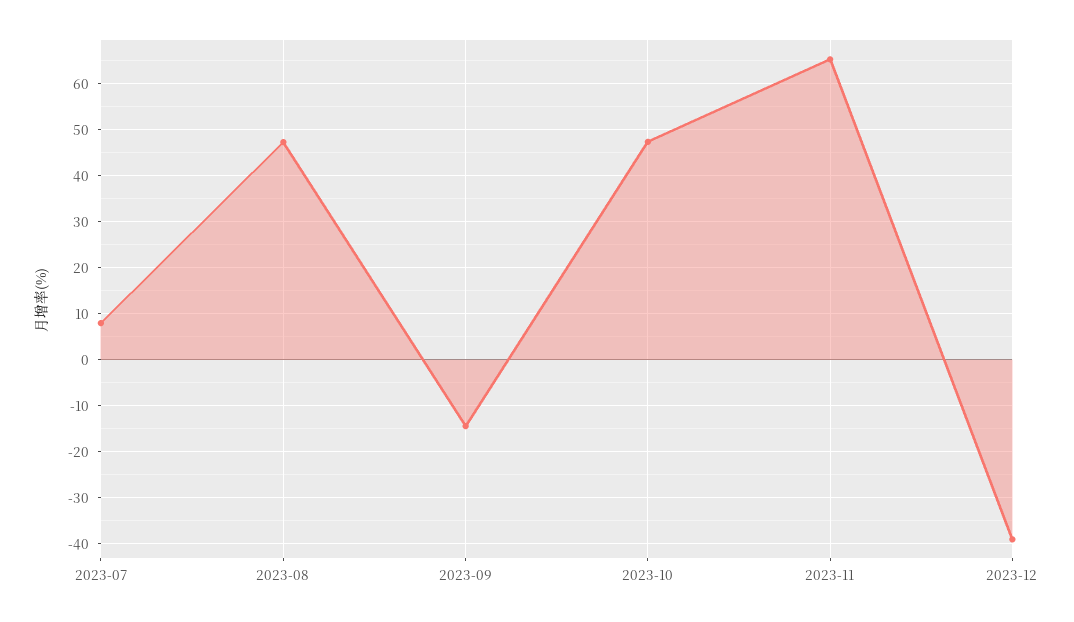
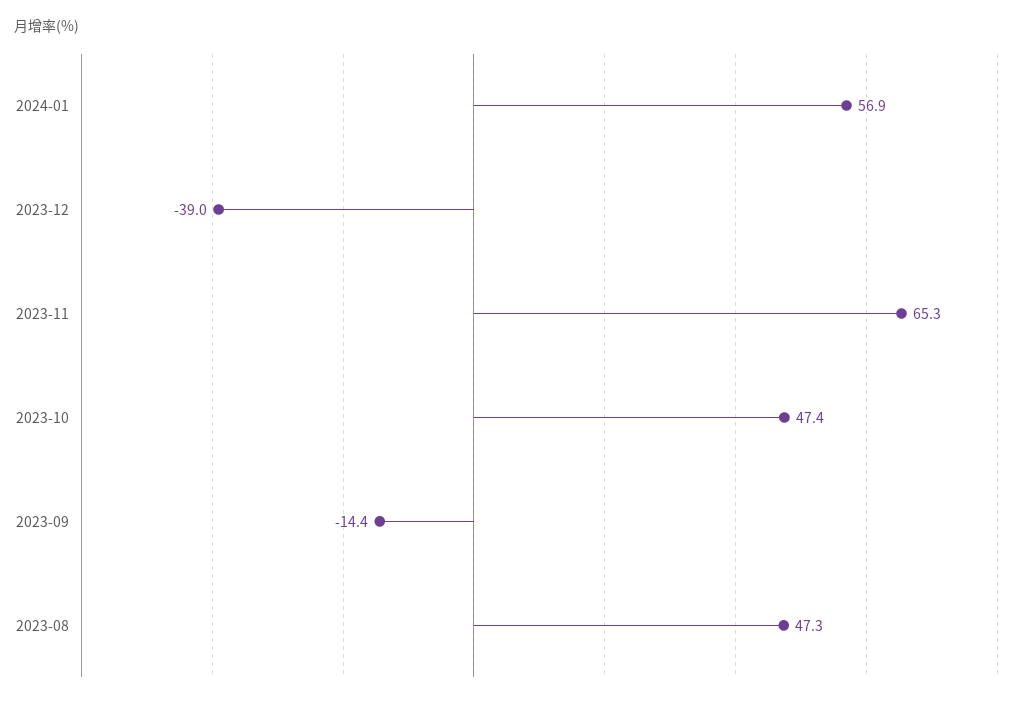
2023-07: 8 -> none
2024-01: none -> 56.9

